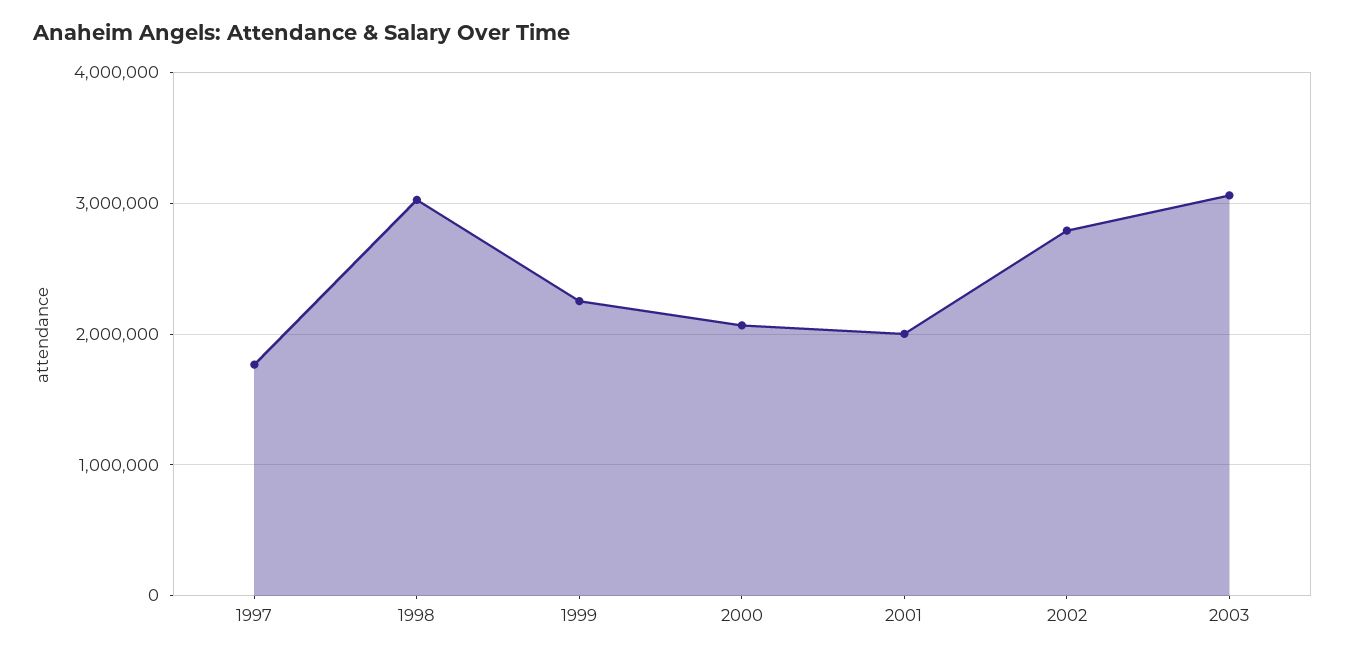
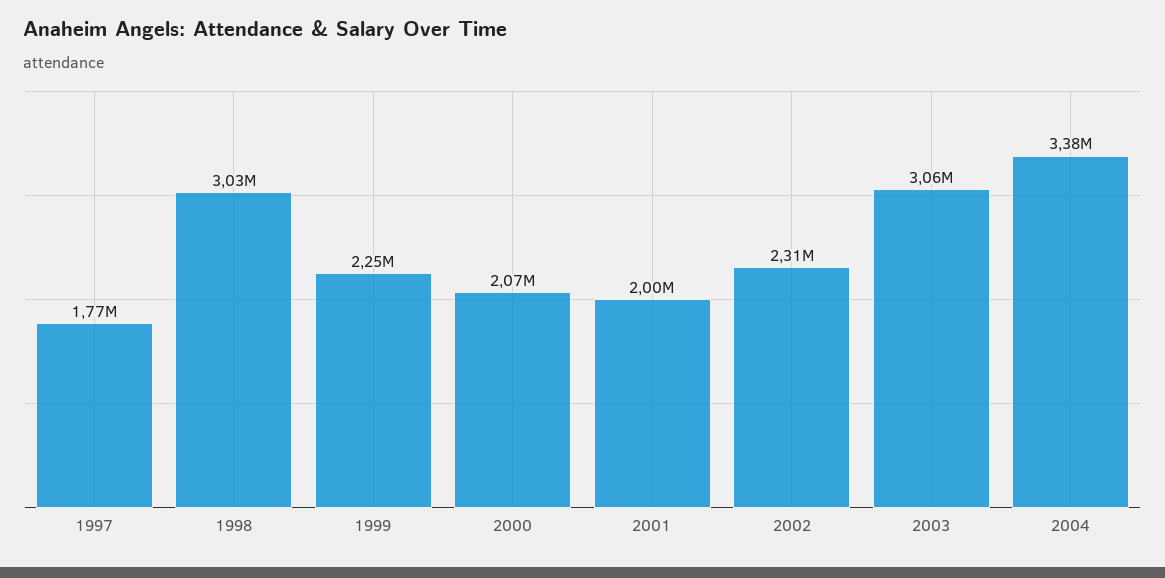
2002: 2800000 -> 2310000
2004: none -> 3380000

